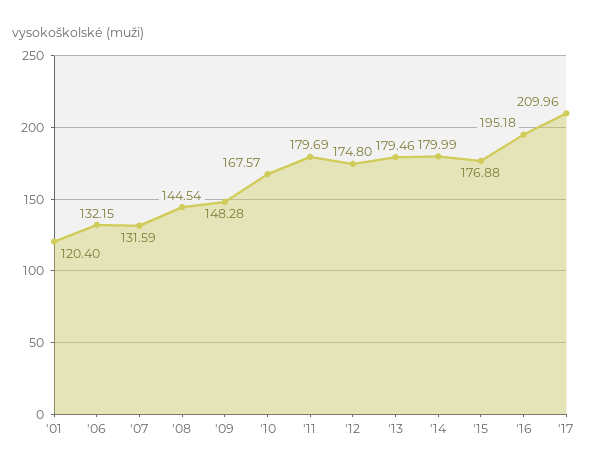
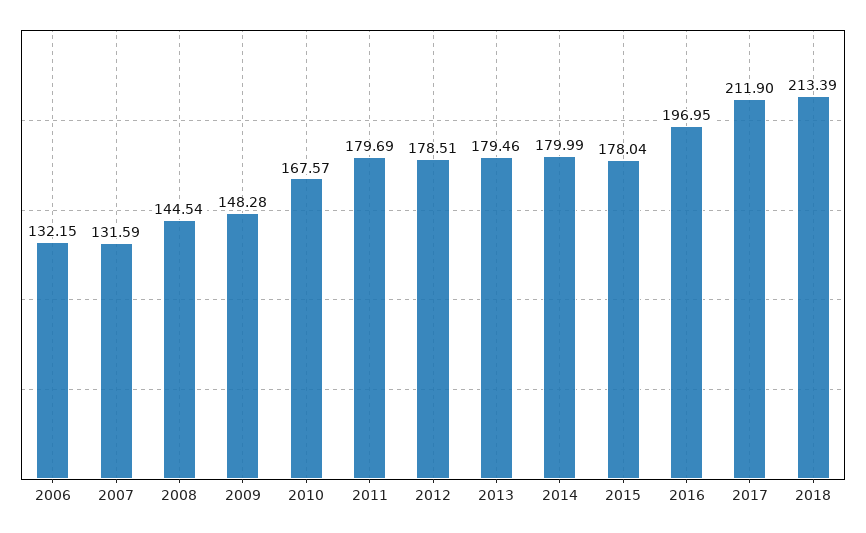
'01: 120.4 -> none
'12: 174.8 -> 178.51
'15: 176.88 -> 178.04
'16: 195.18 -> 196.95
'17: 209.96 -> 211.9
2018: none -> 213.39

